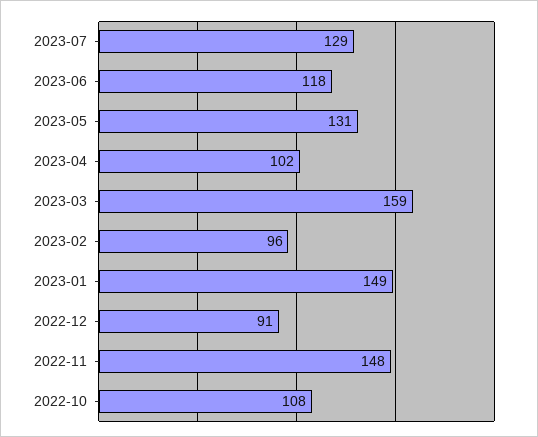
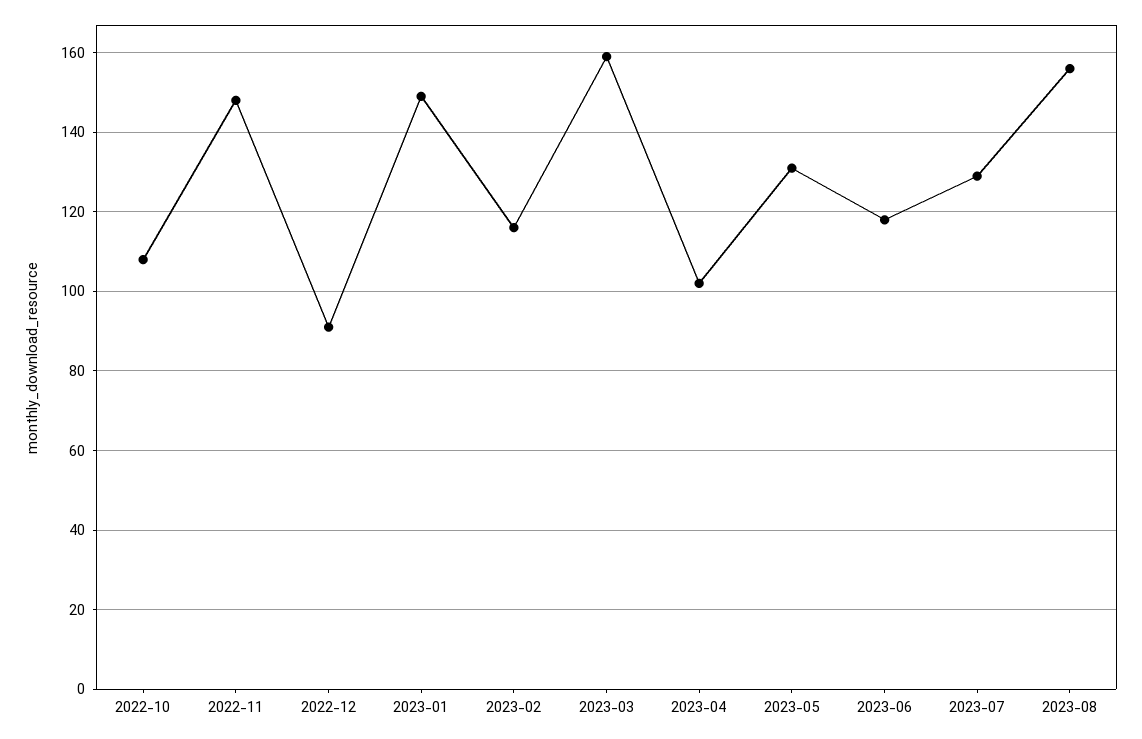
2023-02: 96 -> 115
2023-08: none -> 155

